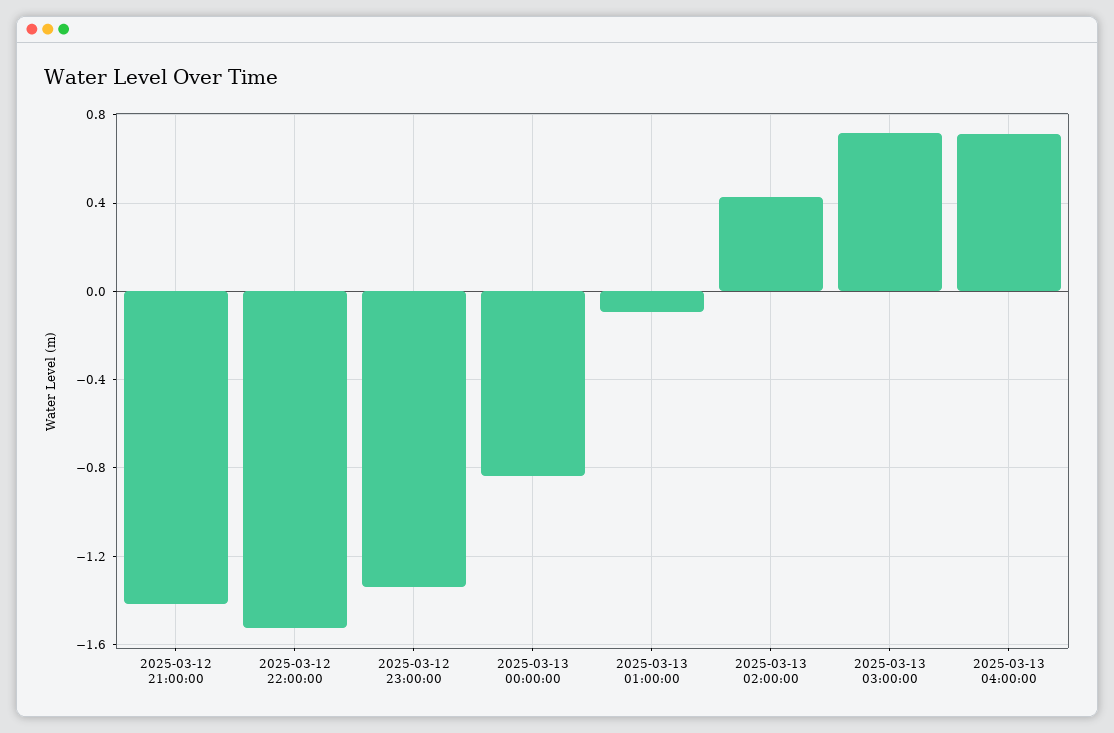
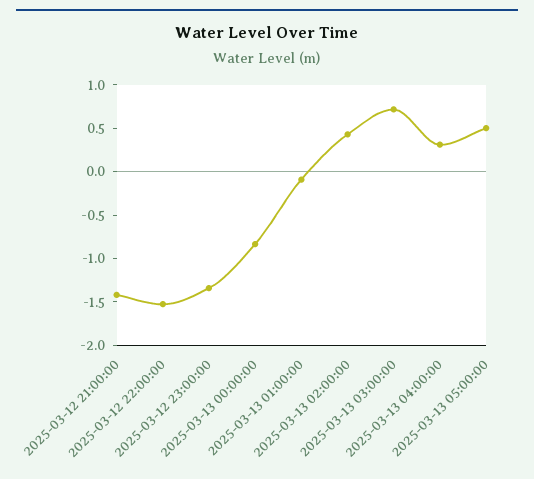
2025-03-13 04:00:00: 0.7 -> 0.3
2025-03-13 05:00:00: none -> 0.5

